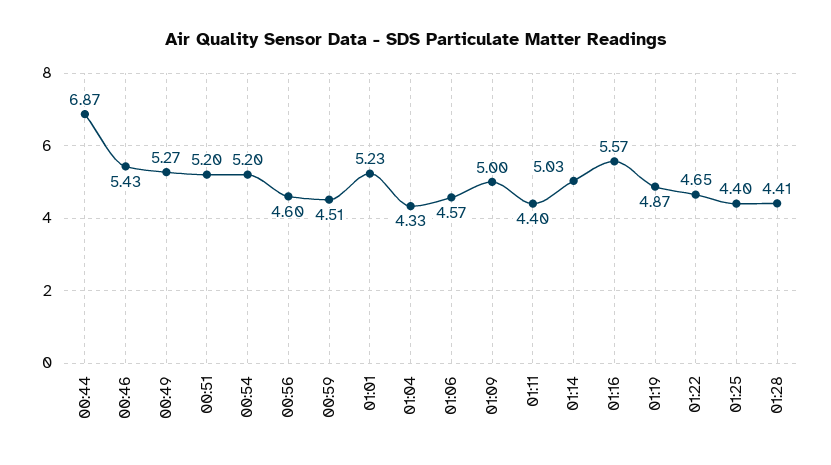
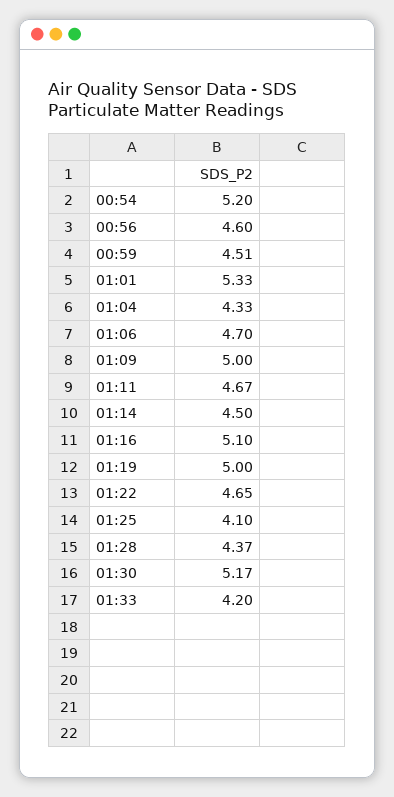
00:44: 6.87 -> none
00:46: 5.43 -> none
00:49: 5.27 -> none
00:51: 5.2 -> none
01:01: 5.23 -> 5.33
01:06: 4.57 -> 4.7
01:11: 4.4 -> 4.67
01:14: 5.03 -> 4.5
01:16: 5.57 -> 5.1
01:19: 4.87 -> 5
01:25: 4.4 -> 4.1
01:28: 4.41 -> 4.37
01:30: none -> 5.17
01:33: none -> 4.2

